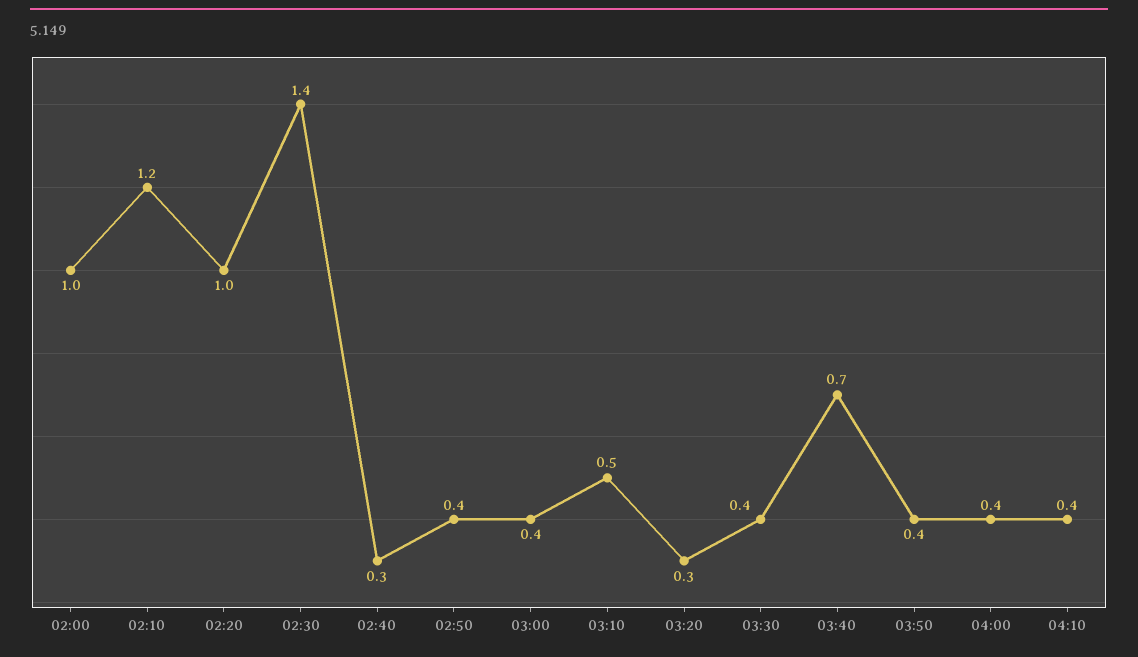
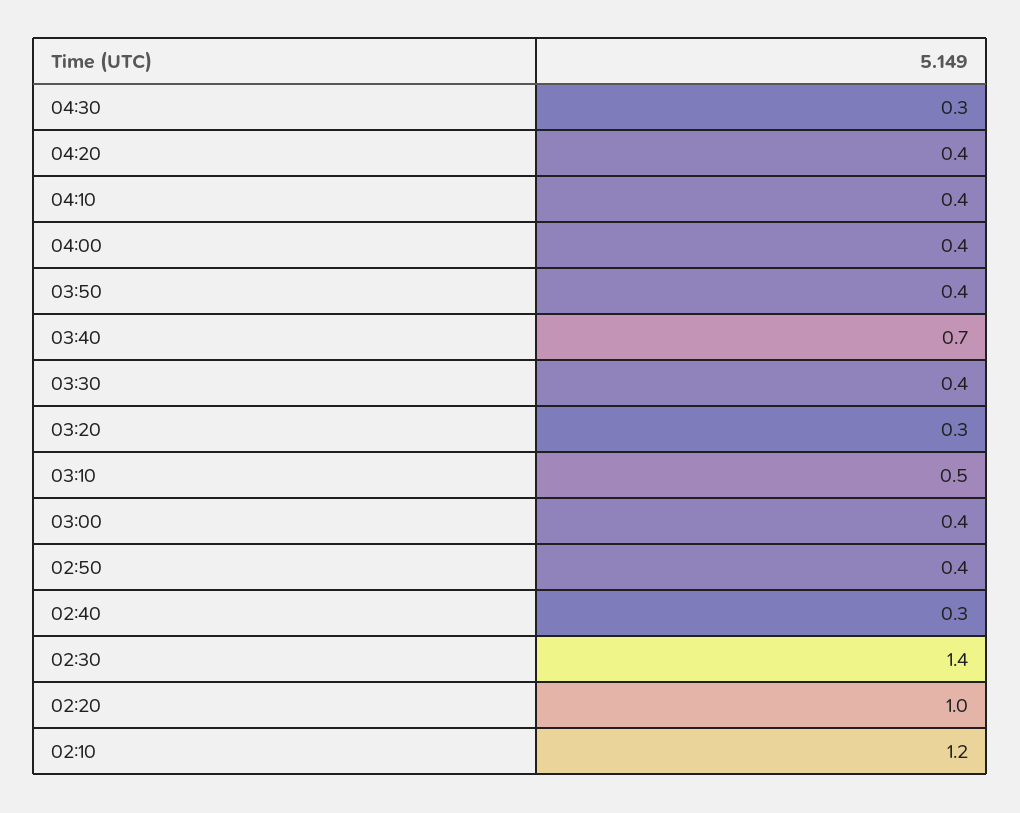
02:00: 1 -> none
04:30: none -> 0.3
04:20: none -> 0.4

